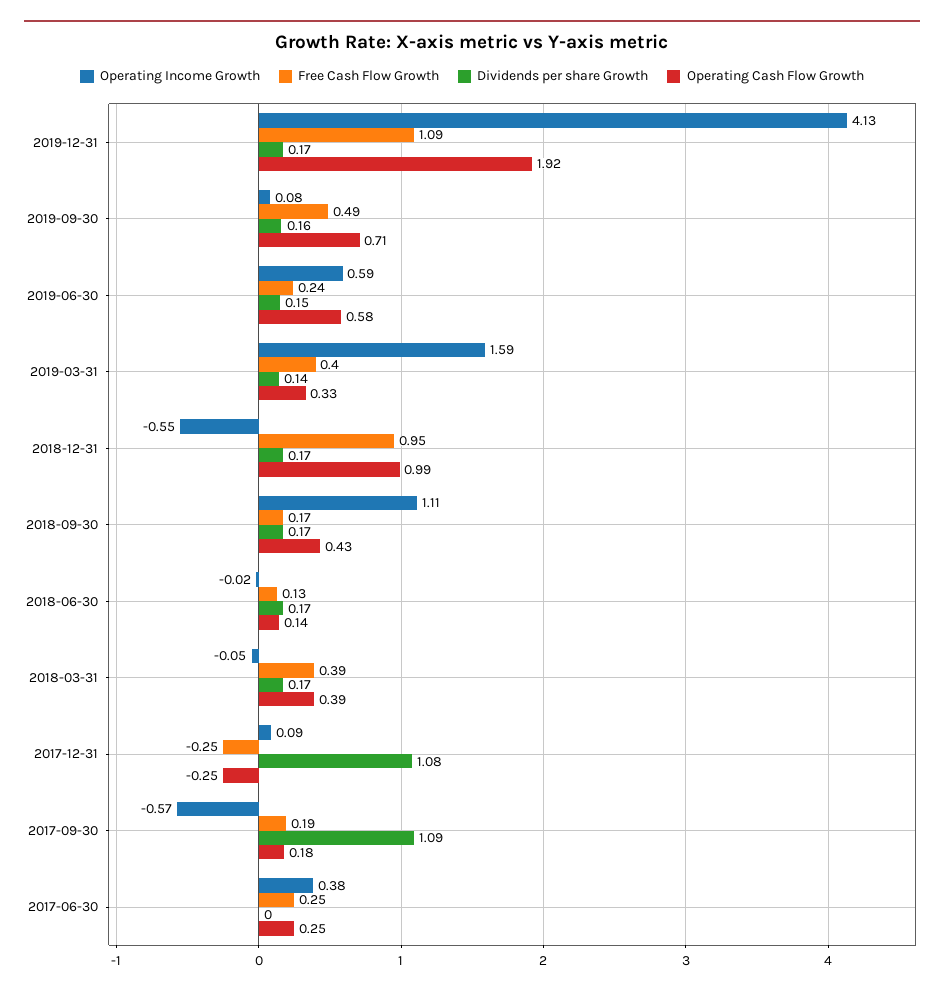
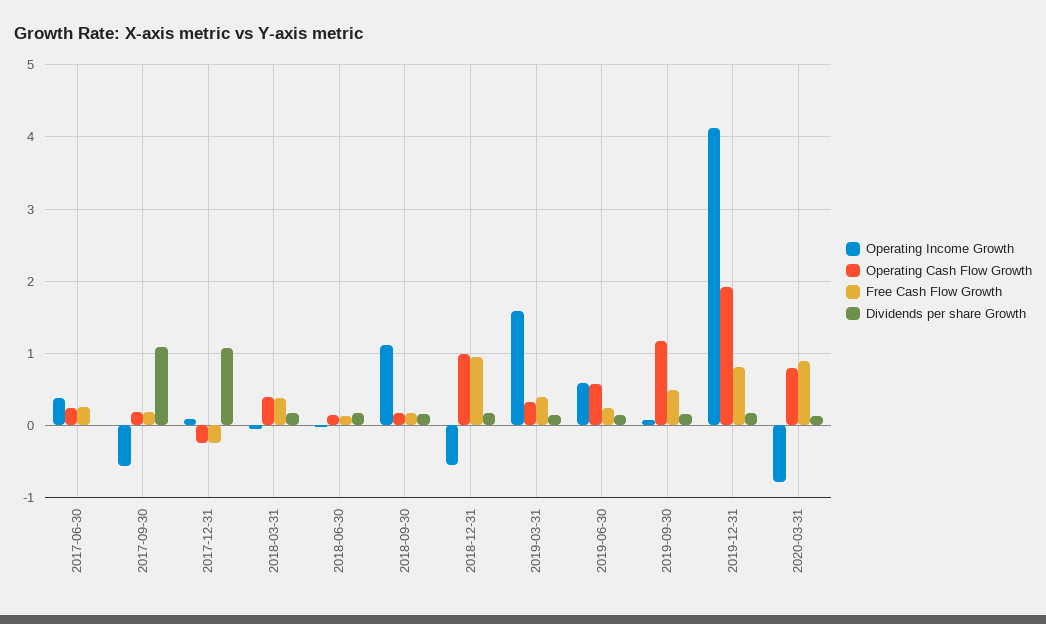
Free Cash Flow Growth, 2019-12-31: 1.09 -> 0.8
Operating Cash Flow Growth, 2019-09-30: 0.71 -> 1.2
Operating Cash Flow Growth, 2018-09-30: 0.43 -> 0.2
Operating Income Growth, 2020-03-31: none -> -0.8
Operating Cash Flow Growth, 2020-03-31: none -> 0.8
Free Cash Flow Growth, 2020-03-31: none -> 0.9
Dividends per share Growth, 2020-03-31: none -> 0.1

